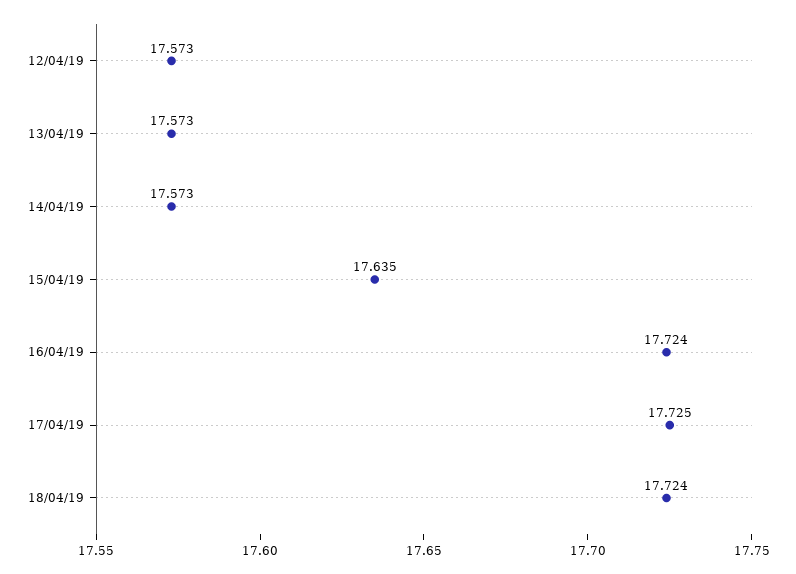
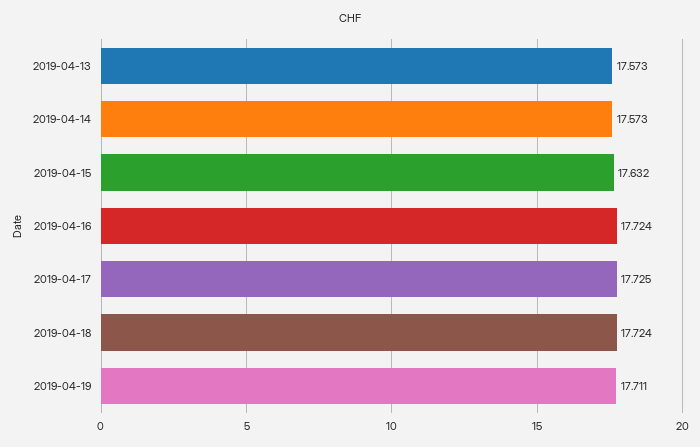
12/04/19: 17.573 -> none
15/04/19: 17.635 -> 17.632
2019-04-19: none -> 17.711

